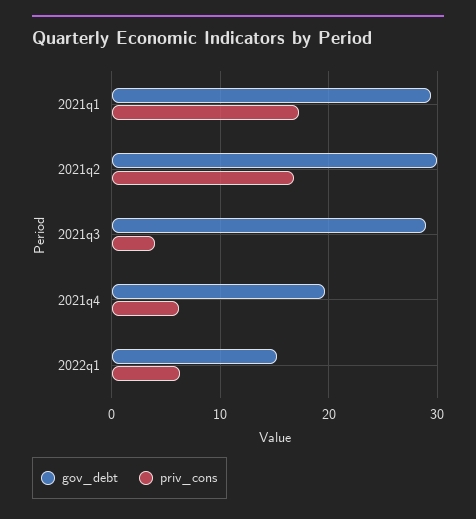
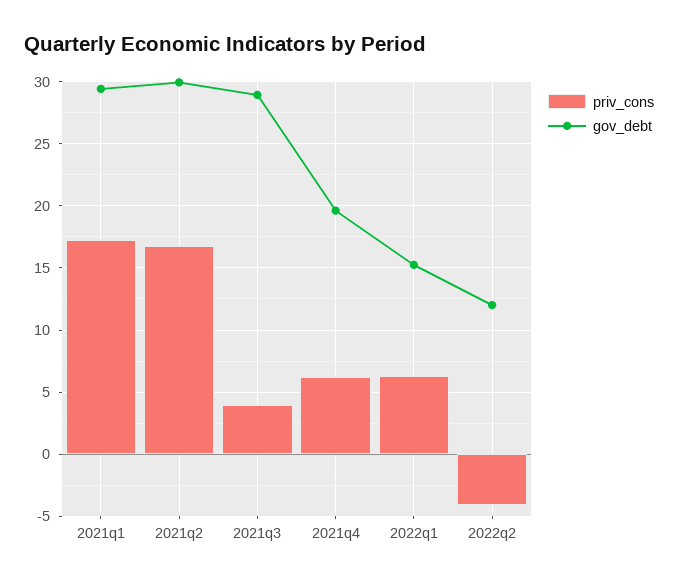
priv_cons, 2022q2: none -> -4
gov_debt, 2022q2: none -> 12

